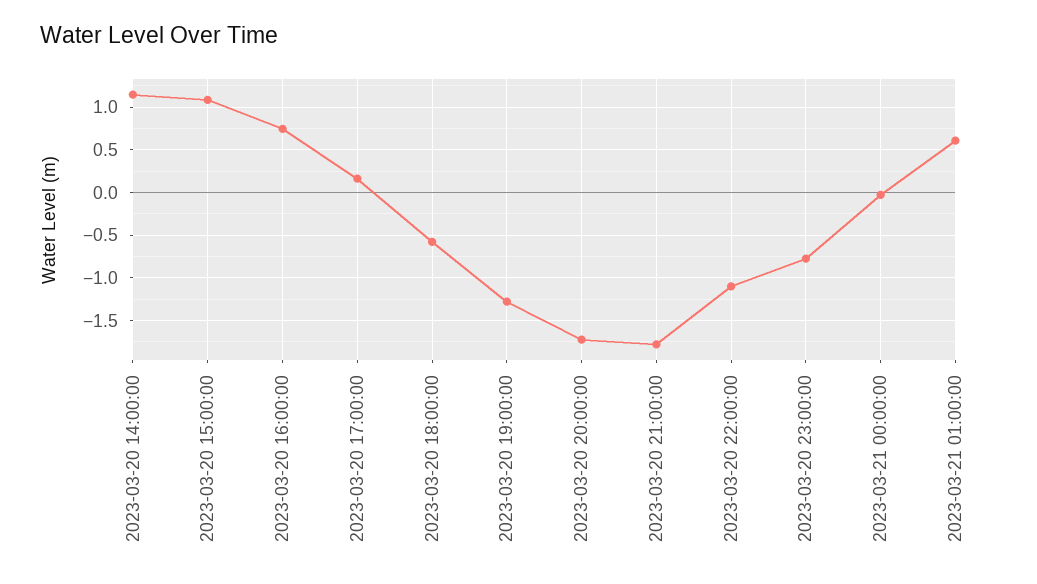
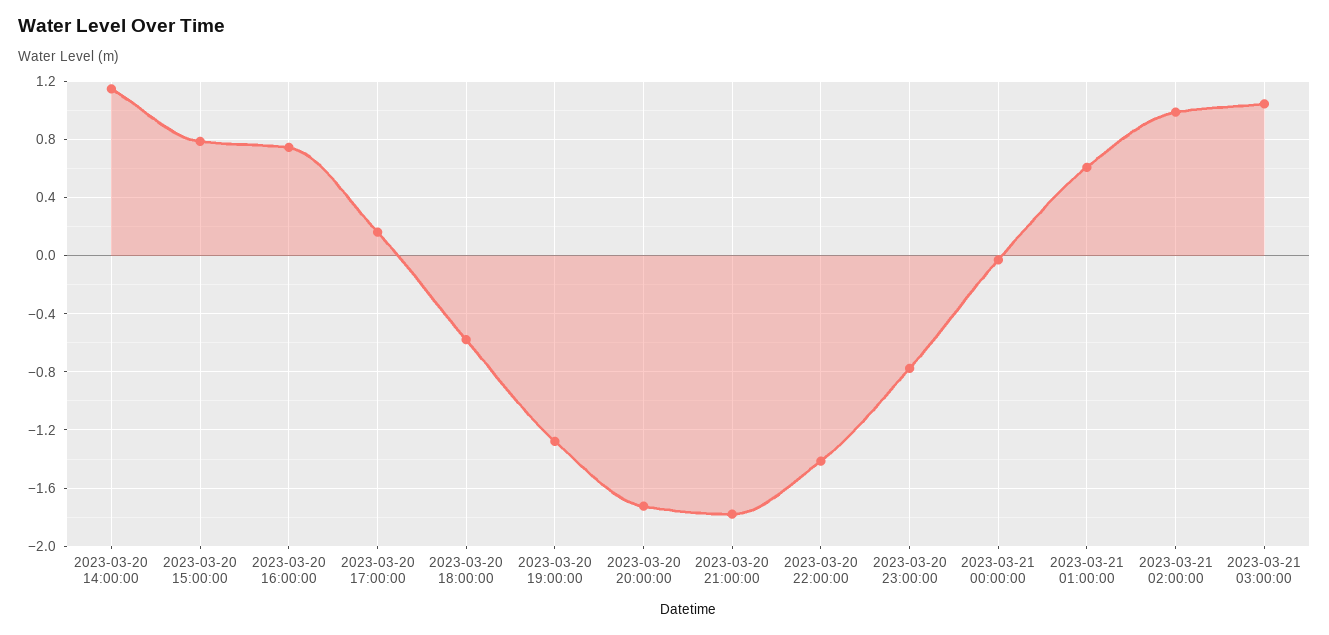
2023-03-20 15:00:00: 1.1 -> 0.8
2023-03-20 22:00:00: -1.1 -> -1.4
2023-03-21 02:00:00: none -> 1
2023-03-21 03:00:00: none -> 1.05

